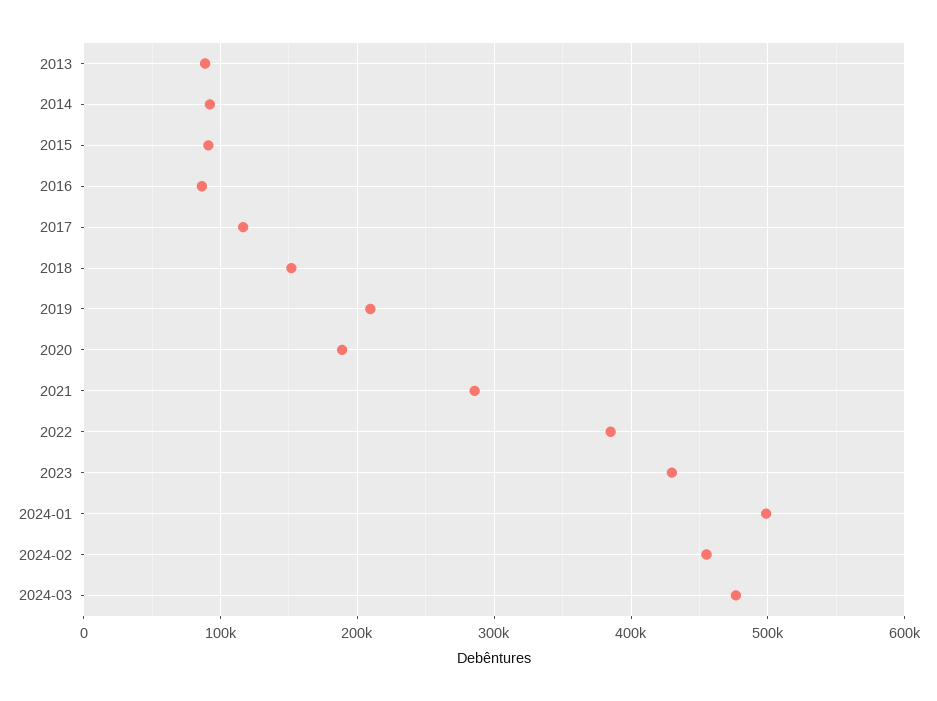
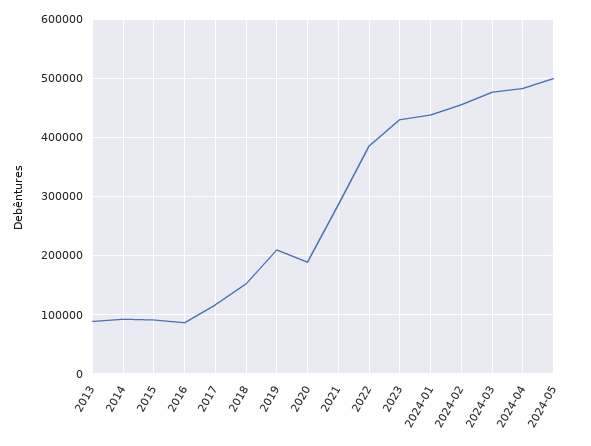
2024-01: 500000 -> 440000
2024-04: none -> 480000
2024-05: none -> 500000

